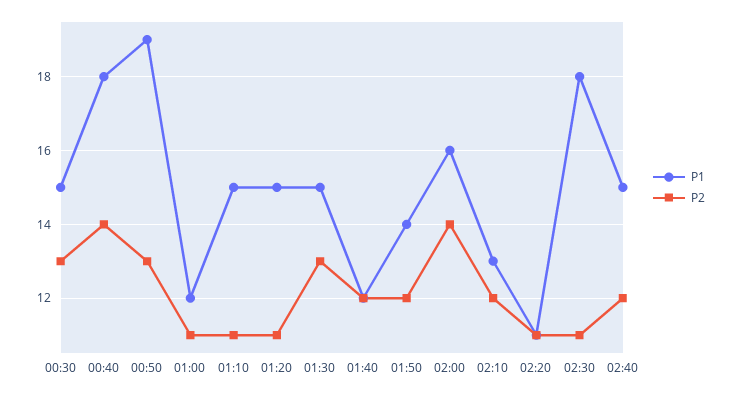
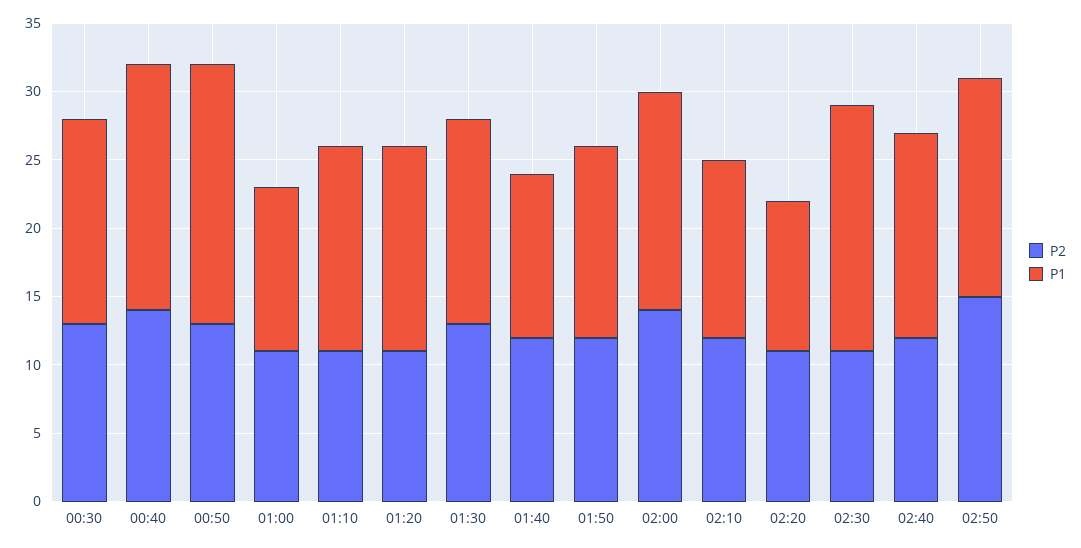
P2, 02:50: none -> 15
P1, 02:50: none -> 16

